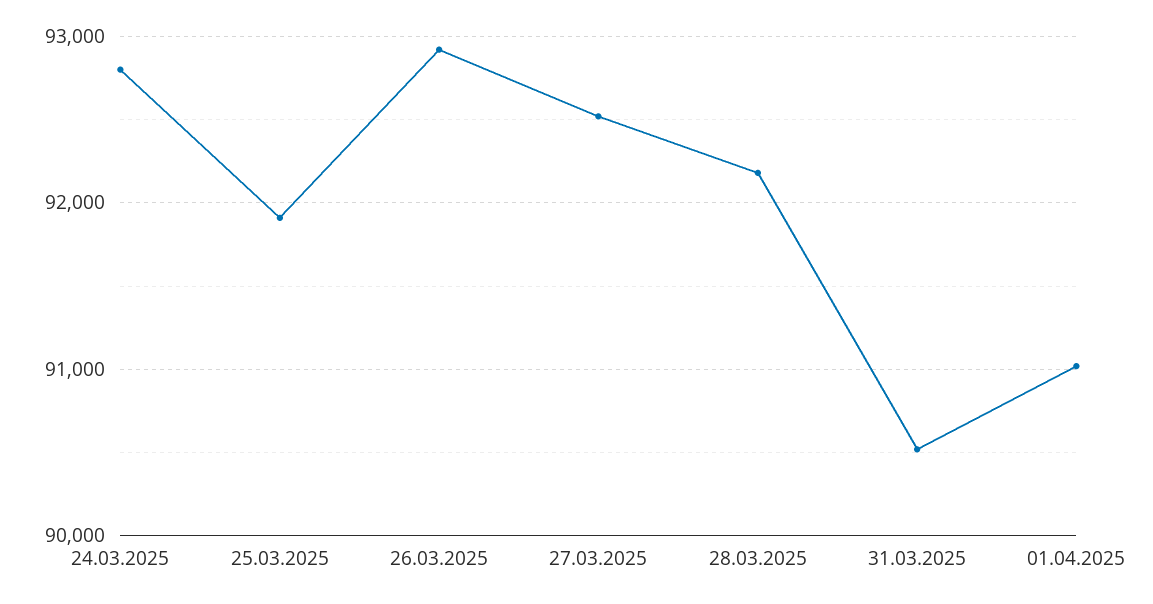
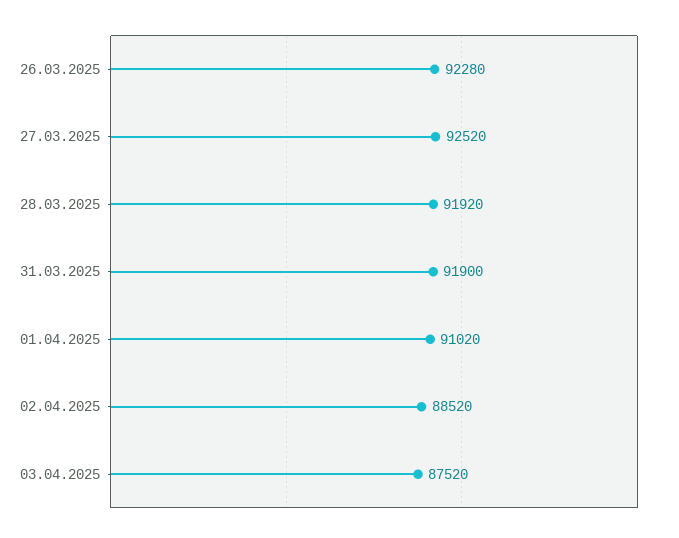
24.03.2025: 92800 -> none
25.03.2025: 91900 -> none
26.03.2025: 92900 -> 92280
28.03.2025: 92200 -> 91920
31.03.2025: 90500 -> 91900
02.04.2025: none -> 88520
03.04.2025: none -> 87520

